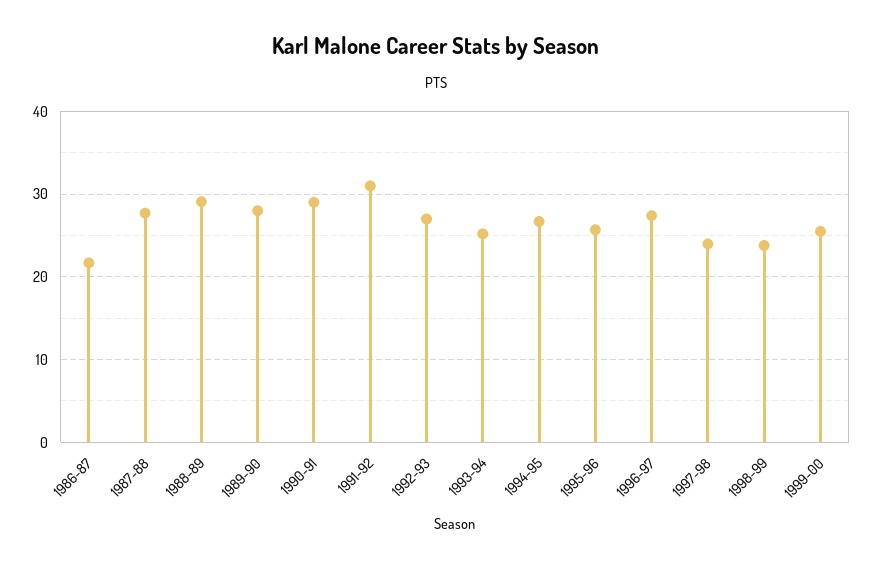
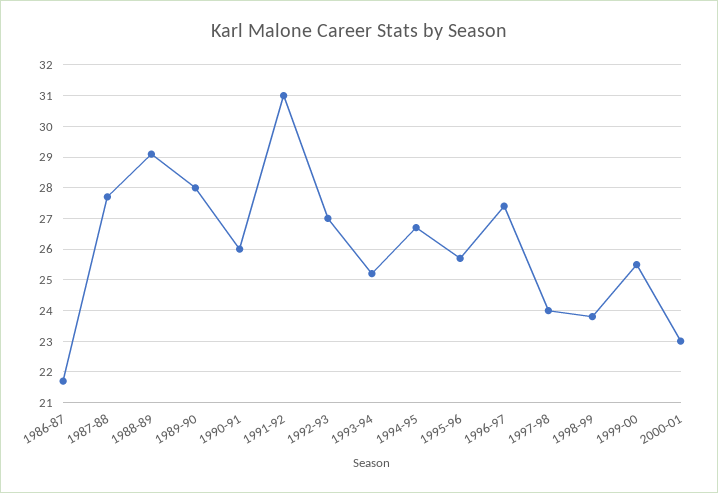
1990-91: 29 -> 26
2000-01: none -> 23

